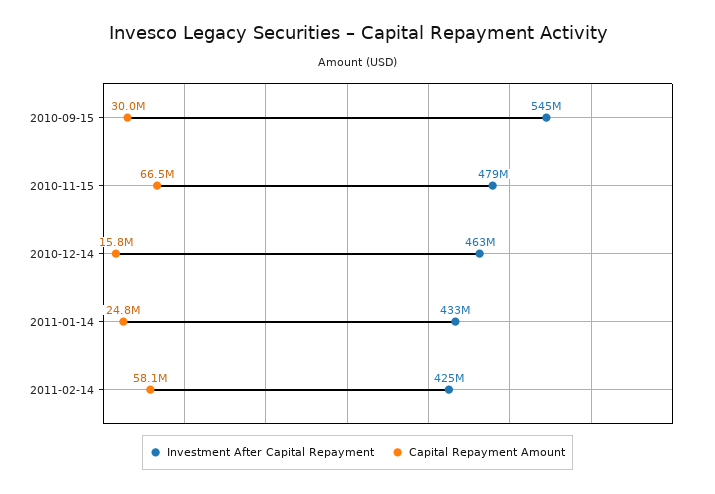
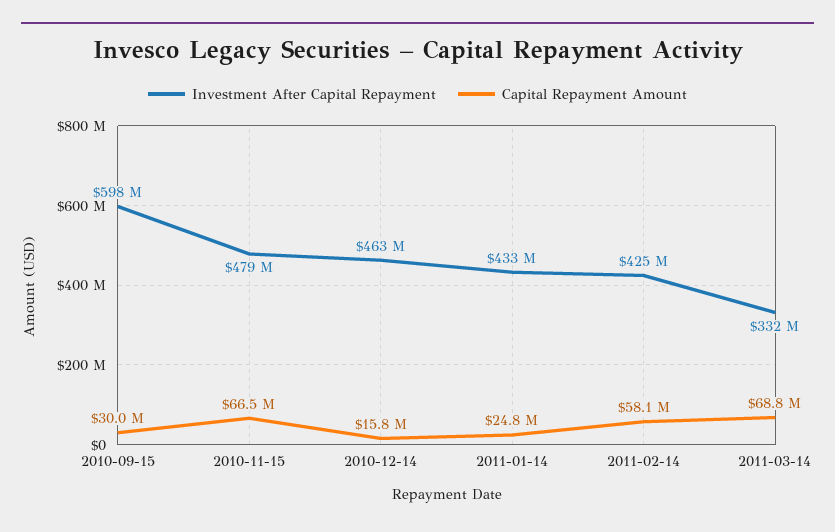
Investment After Capital Repayment, 2010-09-15: 545000000 -> 598000000
Investment After Capital Repayment, 2011-03-14: none -> 332000000
Capital Repayment Amount, 2011-03-14: none -> 68800000

